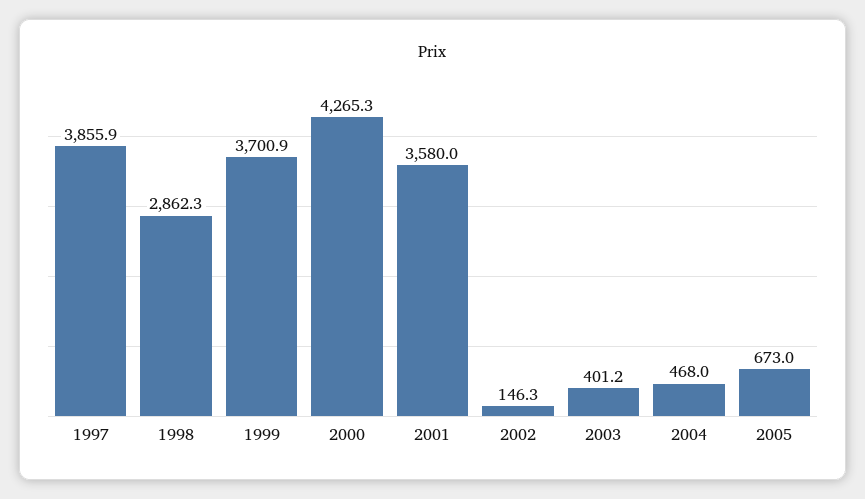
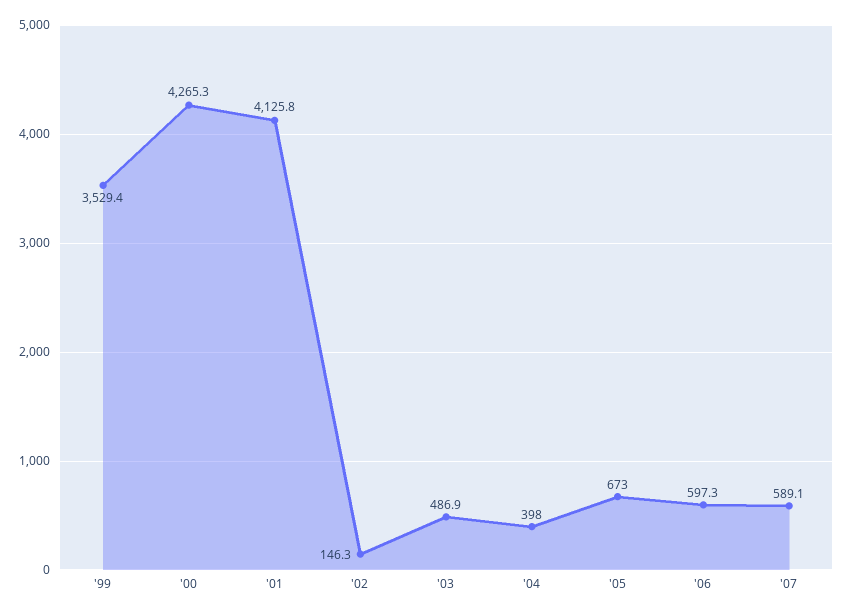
1997: 3855.9 -> none
1998: 2862.3 -> none
1999: 3700.9 -> 3529.4
2001: 3580 -> 4125.8
2003: 401.2 -> 486.9
2004: 468 -> 398
'06: none -> 597.3
'07: none -> 589.1

